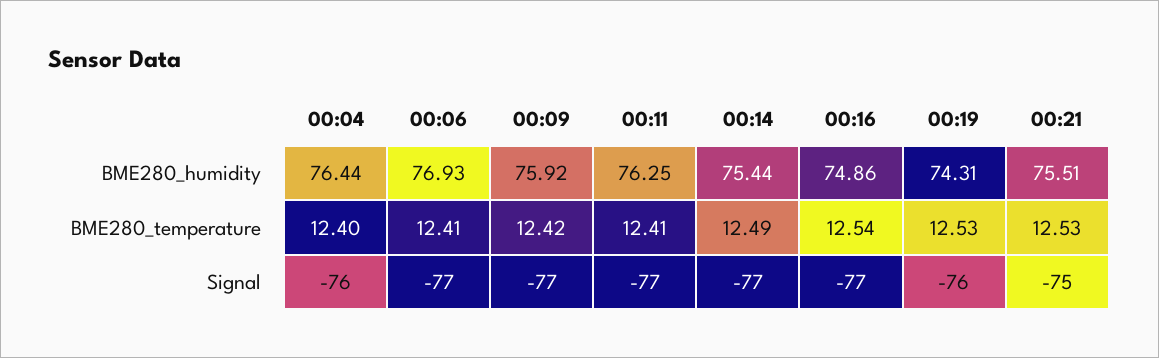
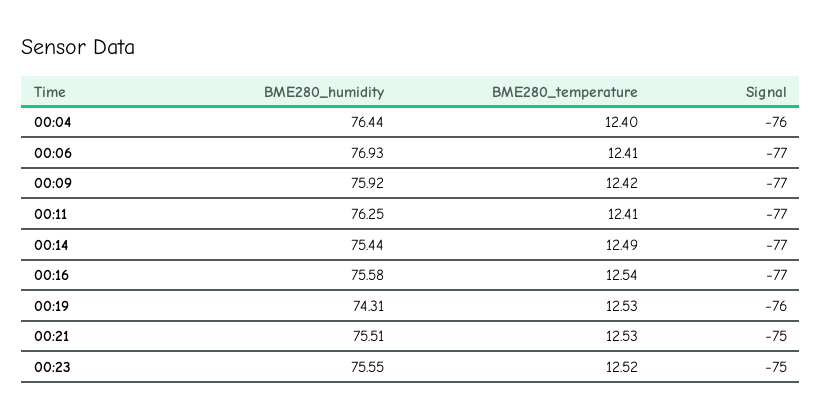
00:16, BME280_humidity: 74.86 -> 75.58
00:23, BME280_humidity: none -> 75.55
00:23, BME280_temperature: none -> 12.52
00:23, Signal: none -> -75

